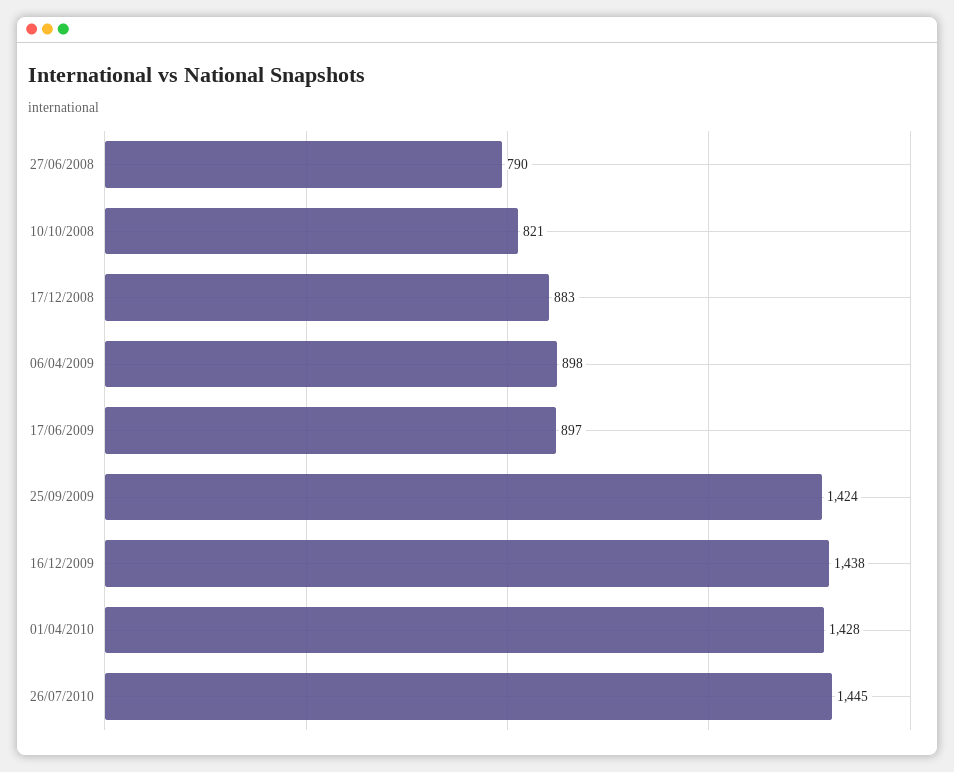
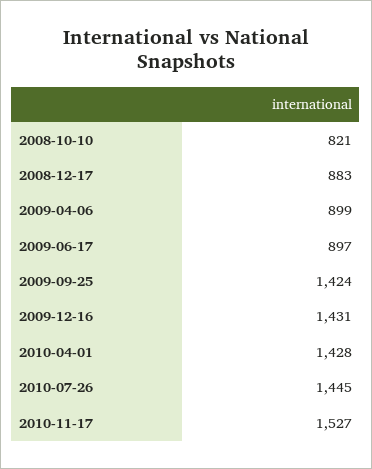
27/06/2008: 790 -> none
06/04/2009: 898 -> 899
16/12/2009: 1438 -> 1431
2010-11-17: none -> 1527

